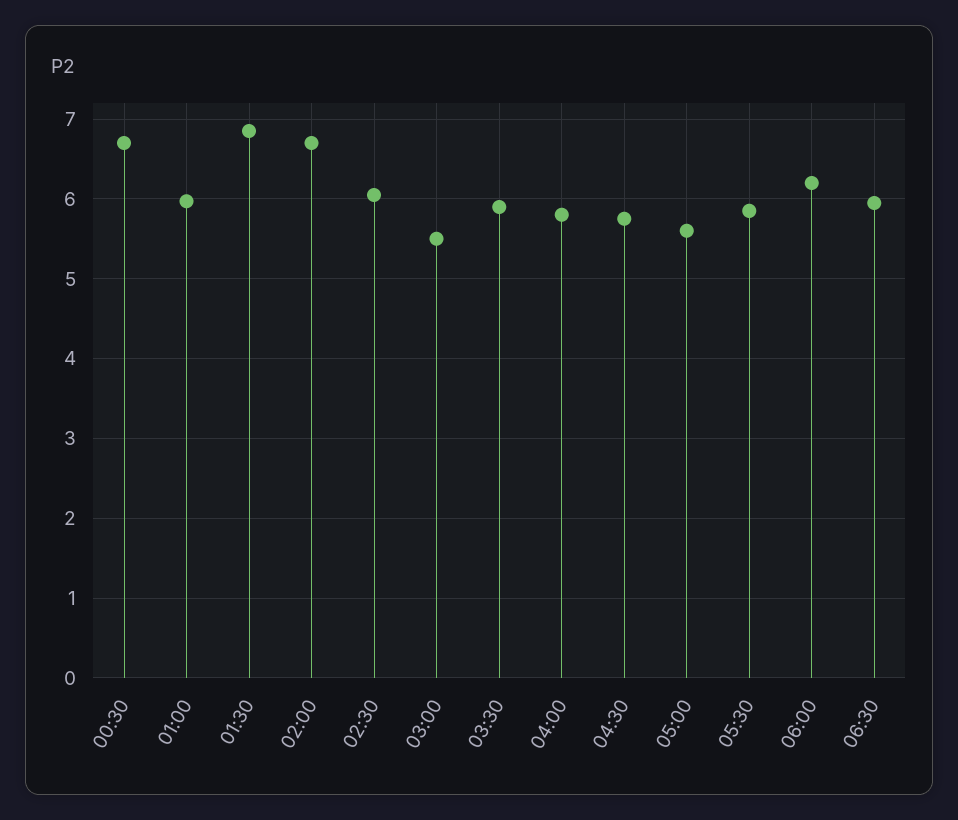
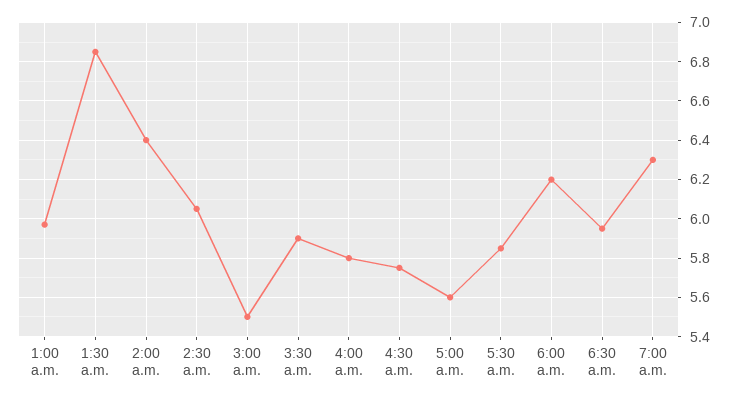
00:30: 6.7 -> none
02:00: 6.7 -> 6.4
7:00 a.m.: none -> 6.3

